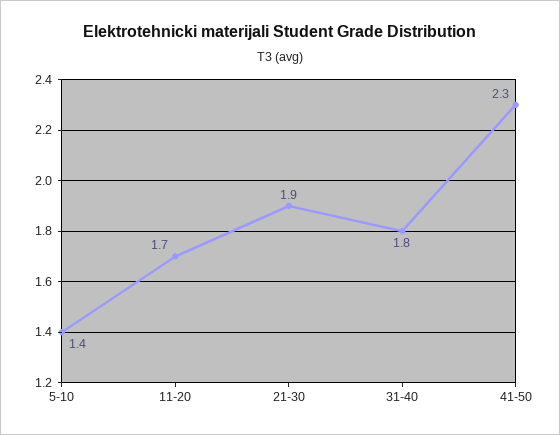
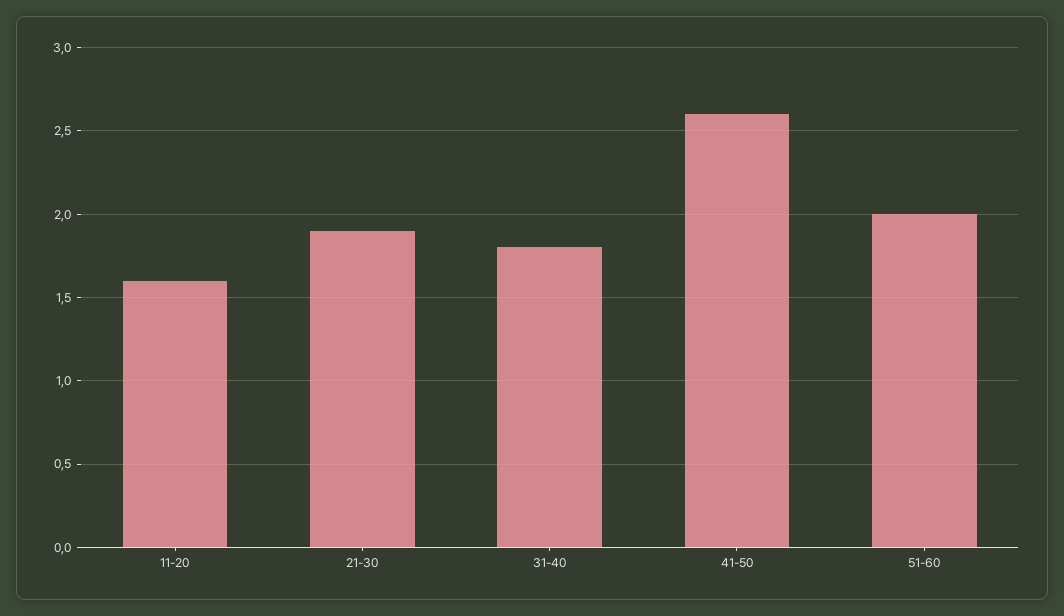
5-10: 1.4 -> none
11-20: 1.7 -> 1.6
41-50: 2.3 -> 2.6
51-60: none -> 2

